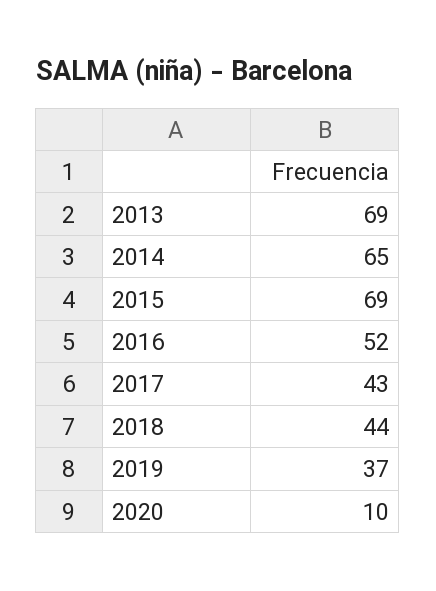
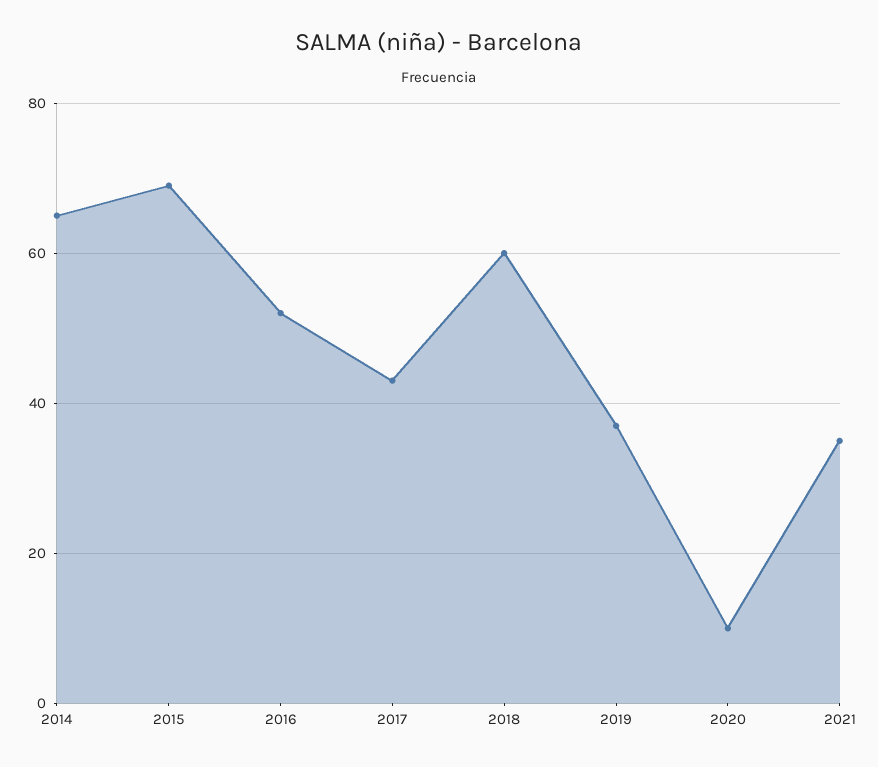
2013: 69 -> none
2018: 44 -> 60
2021: none -> 35

